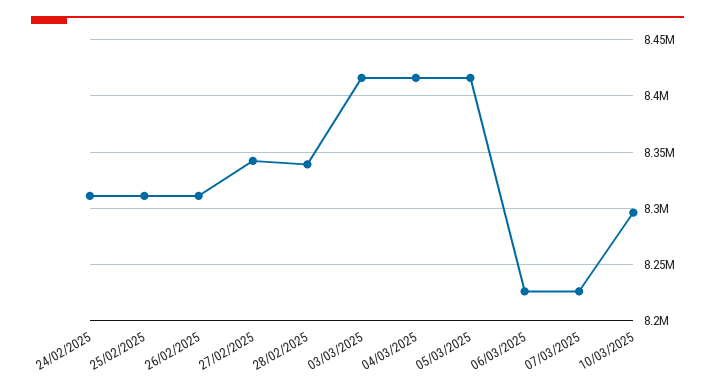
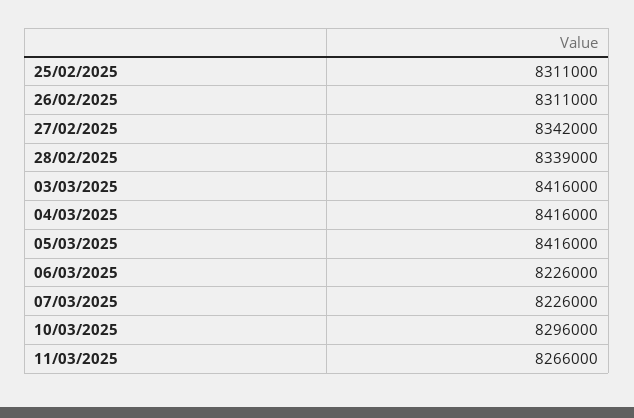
24/02/2025: 8310000 -> none
11/03/2025: none -> 8266000

